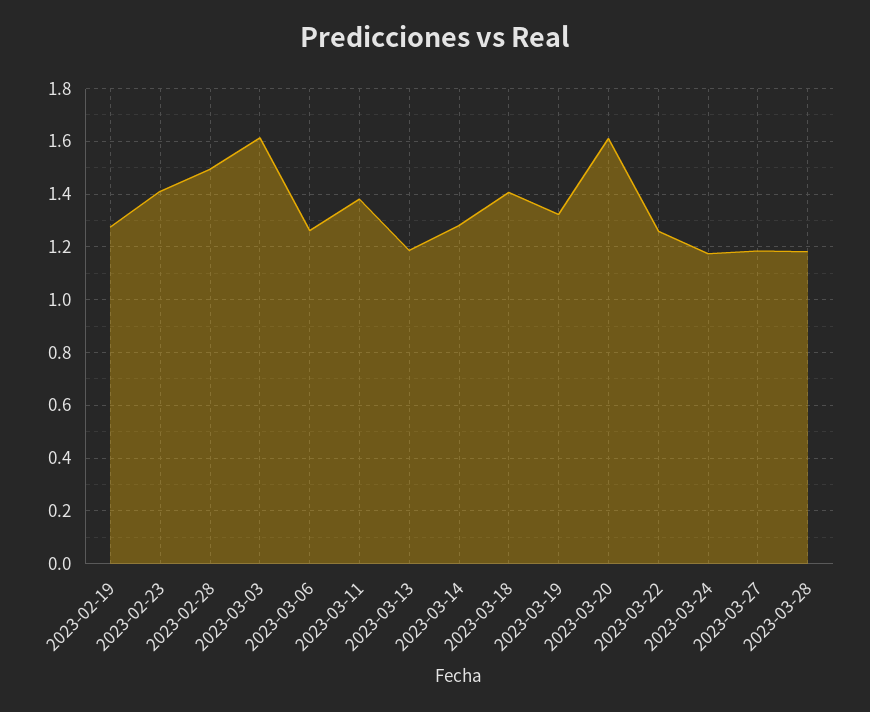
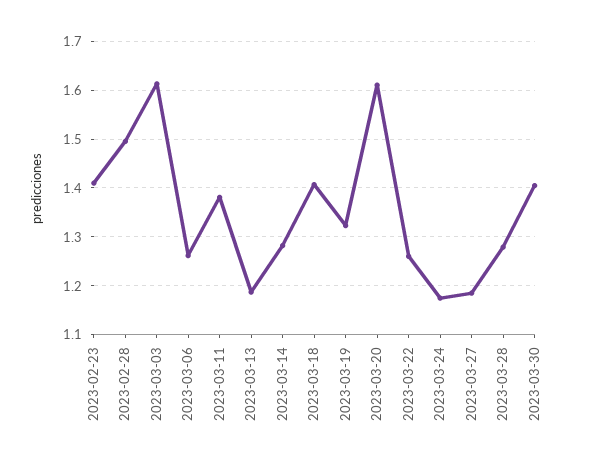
2023-02-19: 1.275 -> none
2023-03-28: 1.175 -> 1.28
2023-03-30: none -> 1.4

